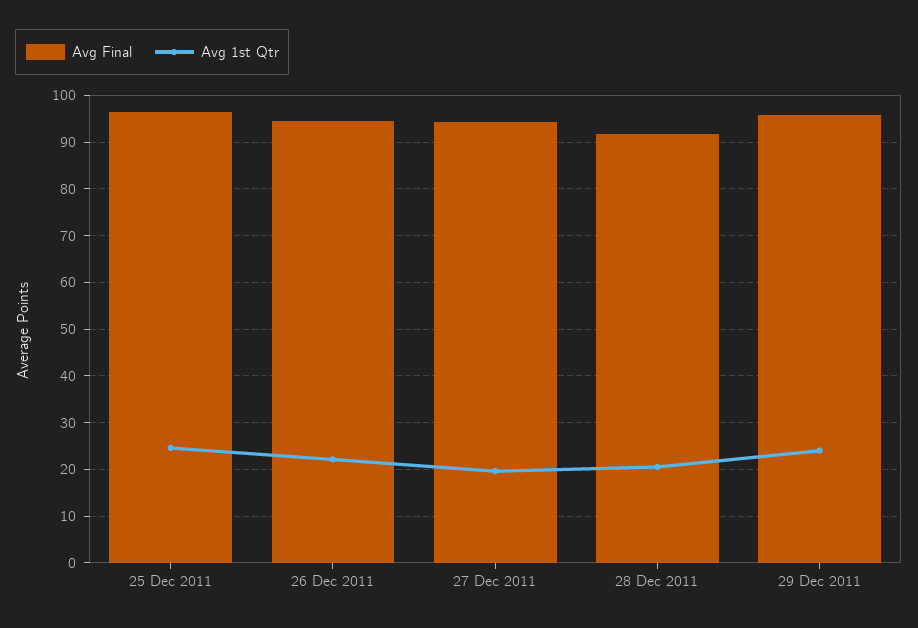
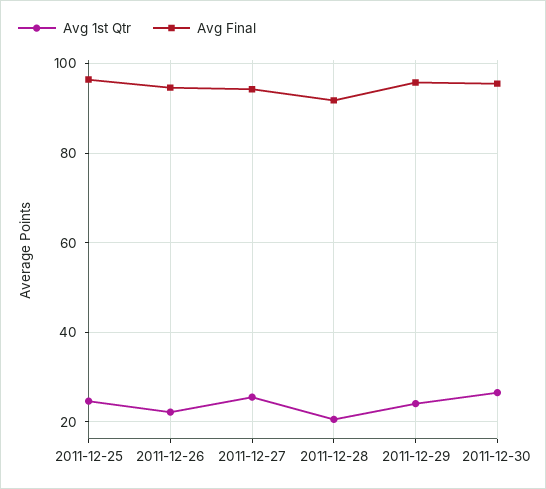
Avg 1st Qtr, 27 Dec 2011: 20 -> 26
Avg 1st Qtr, 2011-12-30: none -> 26
Avg Final, 2011-12-30: none -> 96

